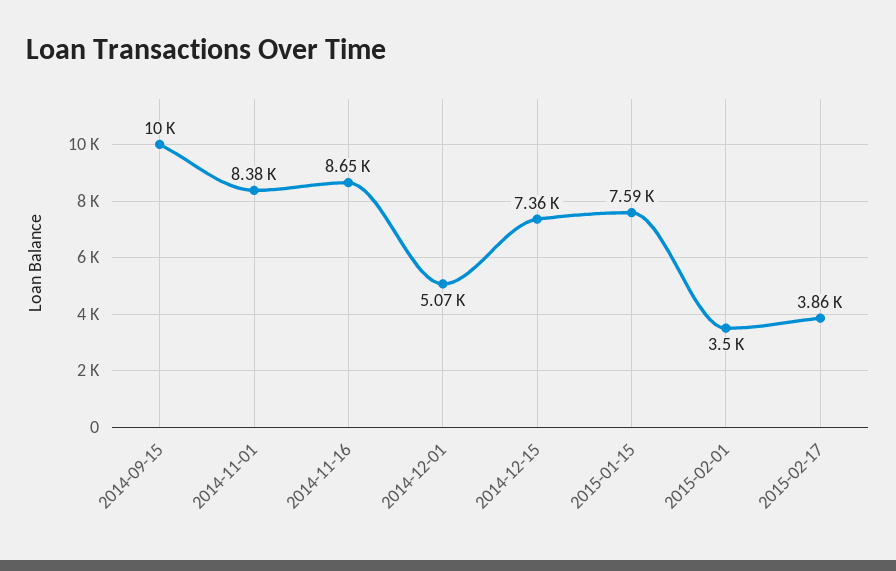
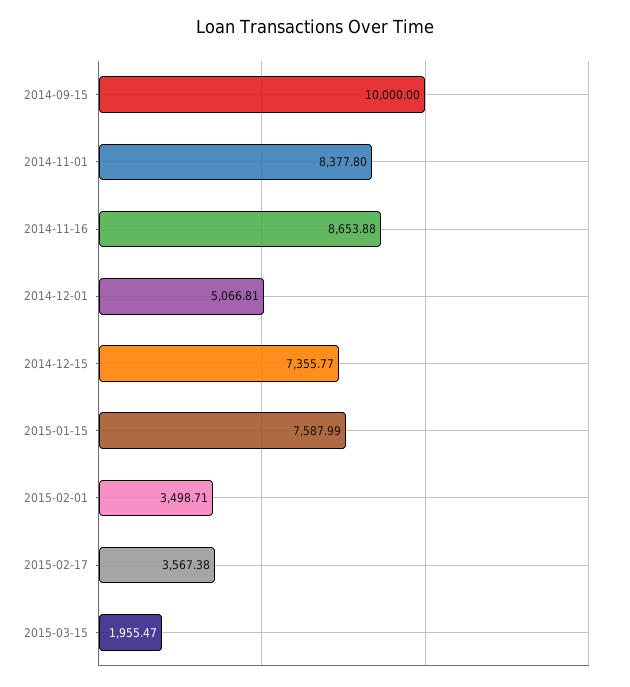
2015-02-17: 3860 -> 3567.38
2015-03-15: none -> 1955.47

